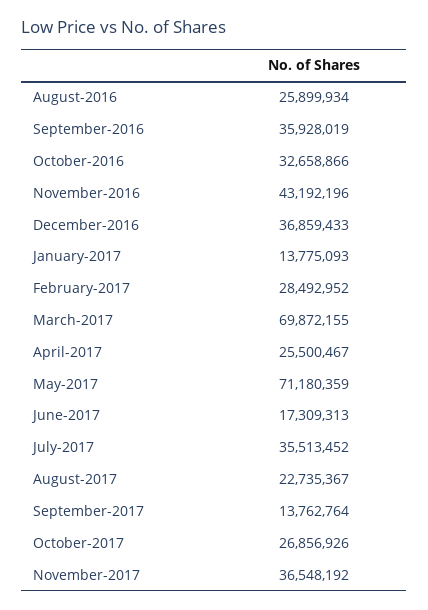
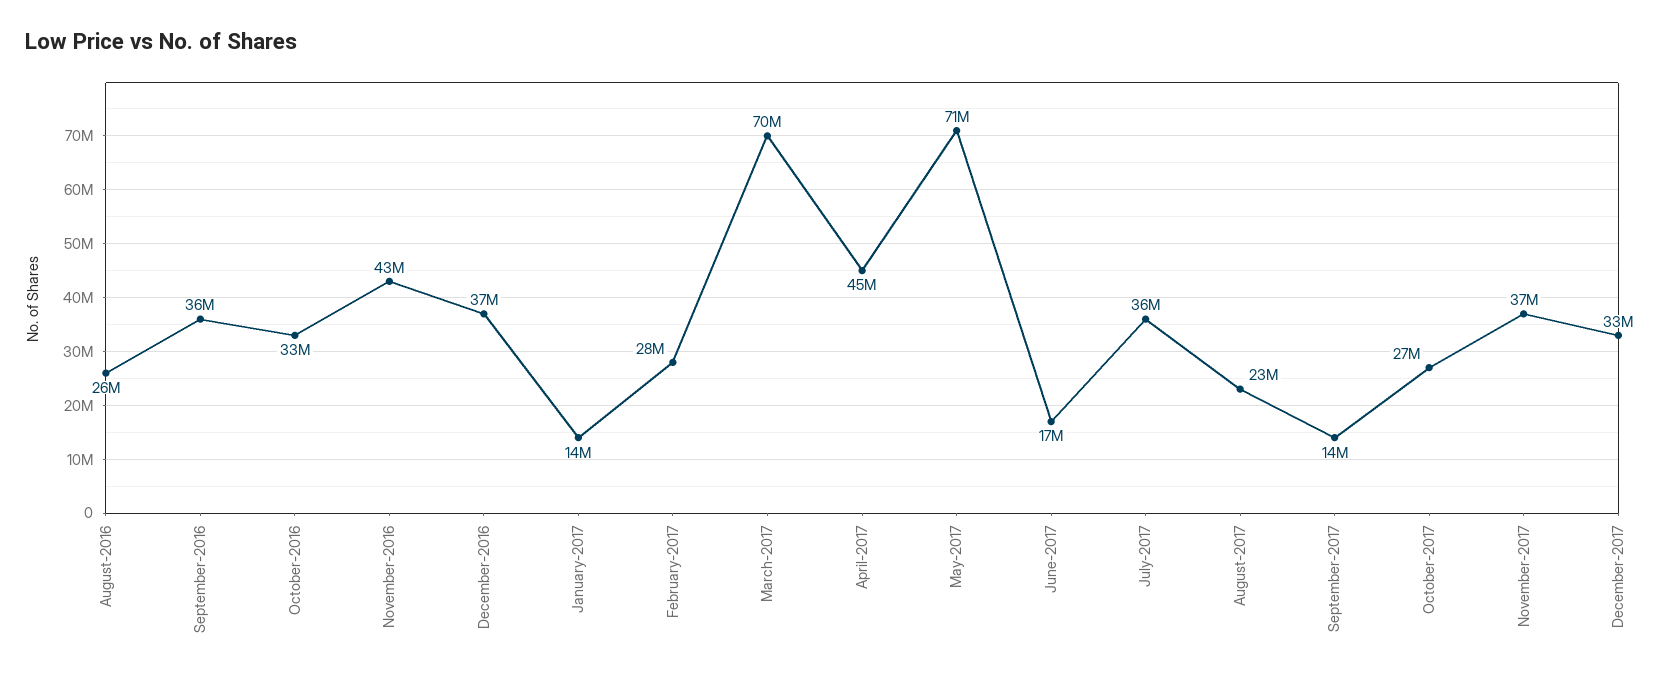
April-2017: 25500467 -> 45000000
December-2017: none -> 33000000

